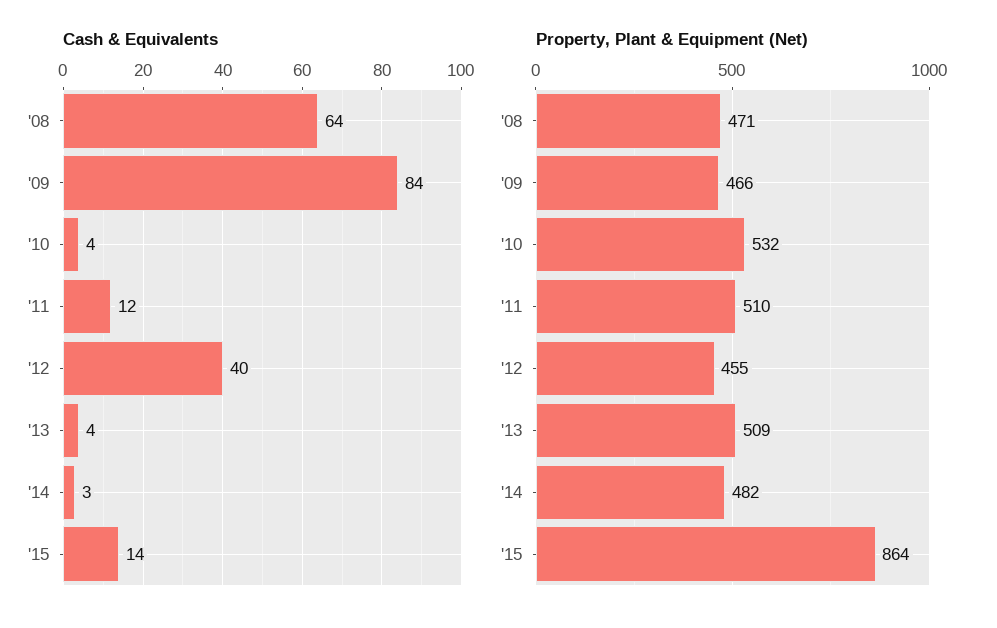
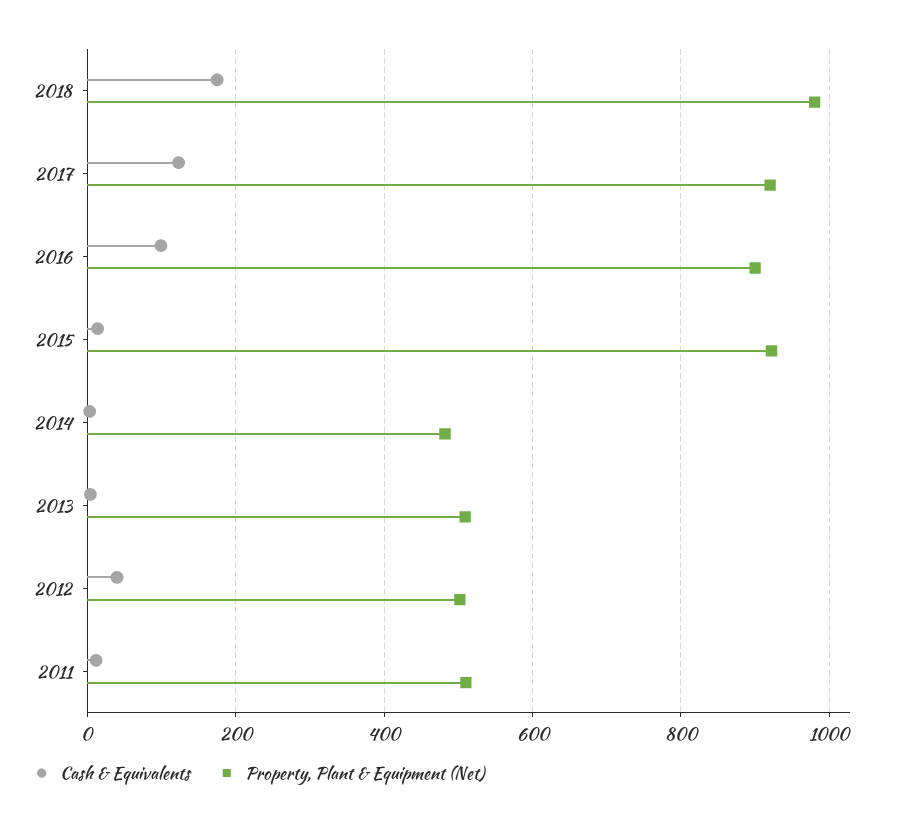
Cash & Equivalents, '08: 64 -> none
Cash & Equivalents, '09: 84 -> none
Cash & Equivalents, '10: 4 -> none
Property, Plant & Equipment (Net), '08: 471 -> none
Property, Plant & Equipment (Net), '09: 466 -> none
Property, Plant & Equipment (Net), '10: 532 -> none
Property, Plant & Equipment (Net), '12: 455 -> 500
Property, Plant & Equipment (Net), '15: 864 -> 920
Cash & Equivalents, 2018: none -> 180
Property, Plant & Equipment (Net), 2018: none -> 980
Cash & Equivalents, 2017: none -> 120
Property, Plant & Equipment (Net), 2017: none -> 920
Cash & Equivalents, 2016: none -> 100
Property, Plant & Equipment (Net), 2016: none -> 900

